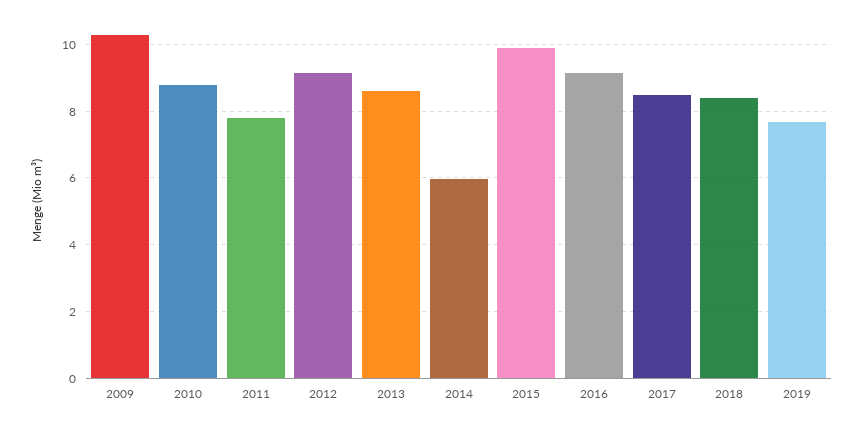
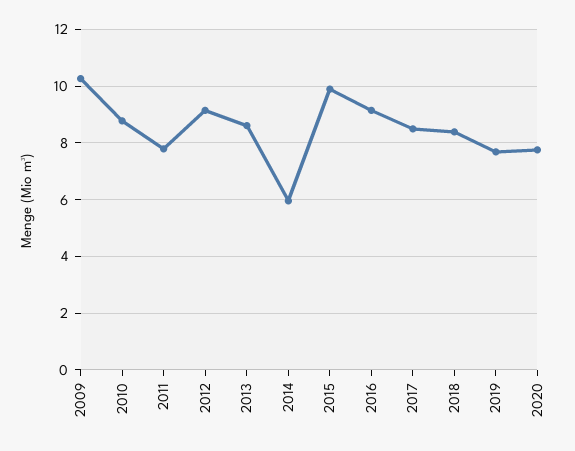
2020: none -> 7.75

